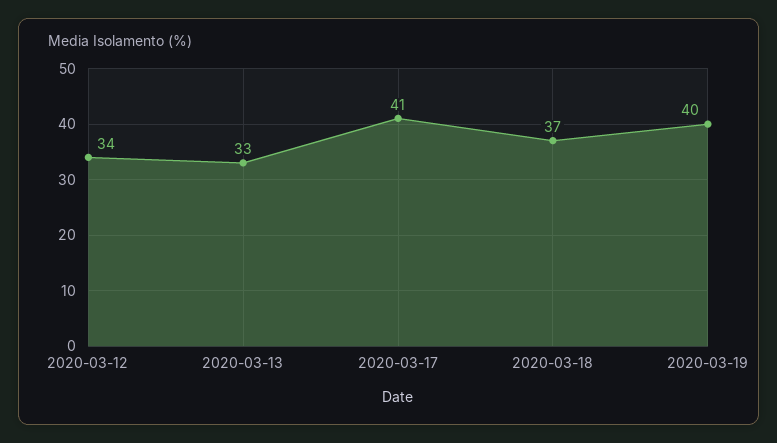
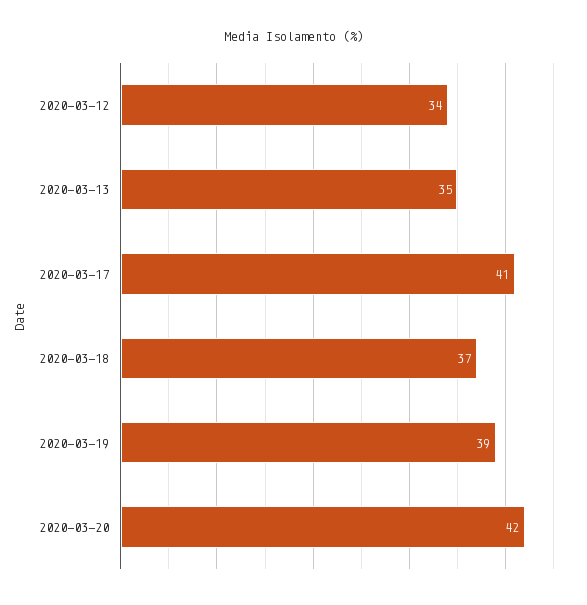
2020-03-13: 33 -> 35
2020-03-19: 40 -> 39
2020-03-20: none -> 42

